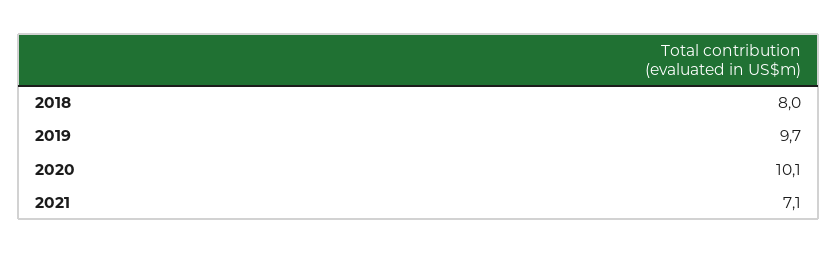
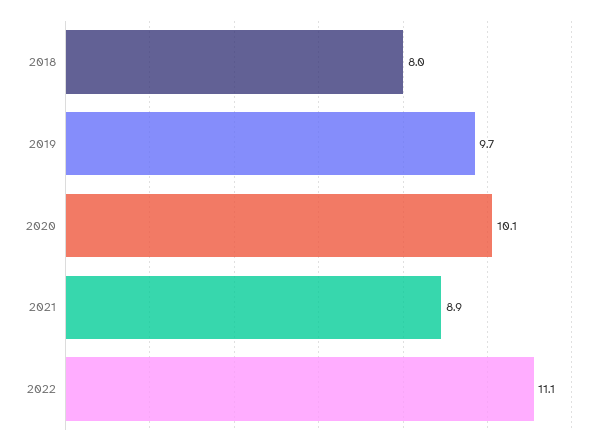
2021: 7.1 -> 8.9
2022: none -> 11.1

